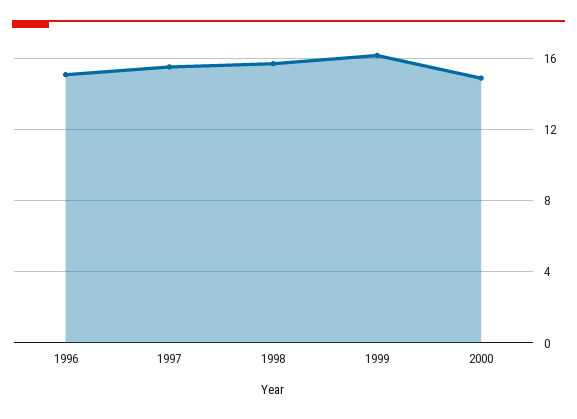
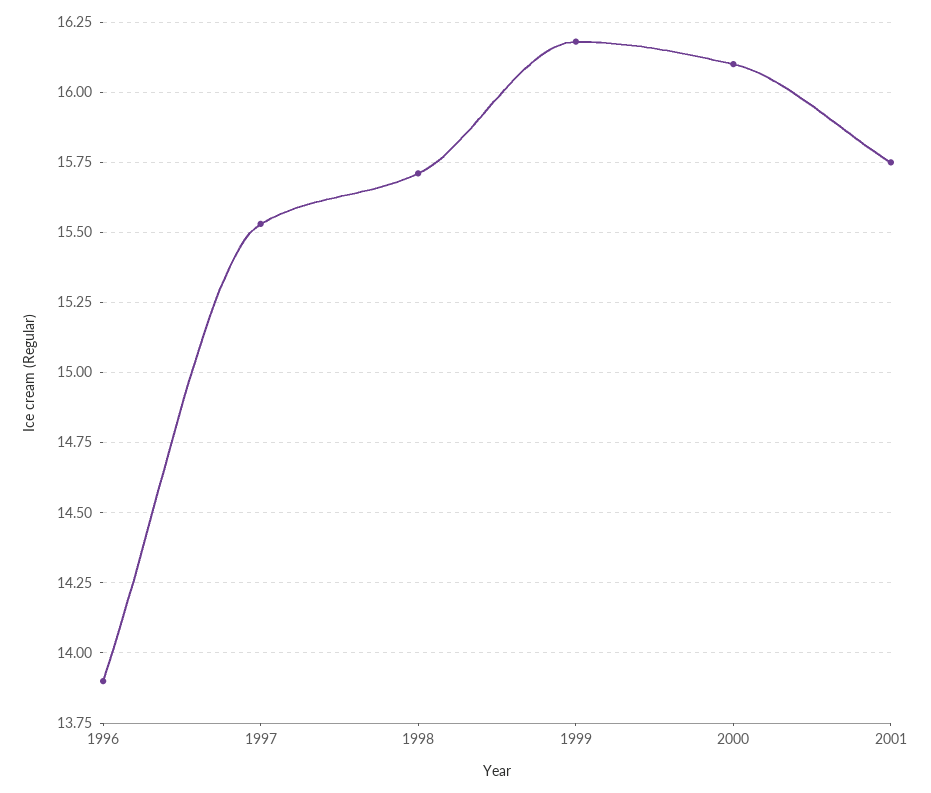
1996: 15 -> 13.9
2000: 15 -> 16.1
2001: none -> 15.75

